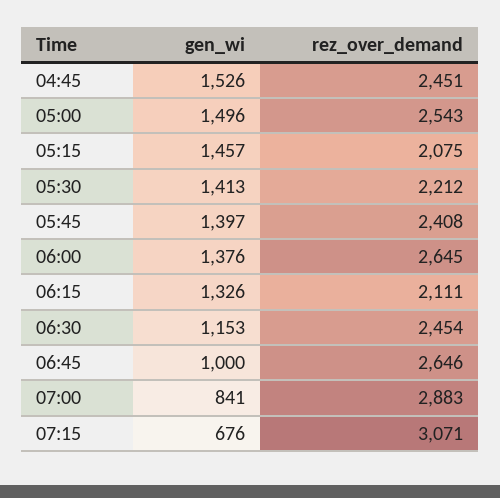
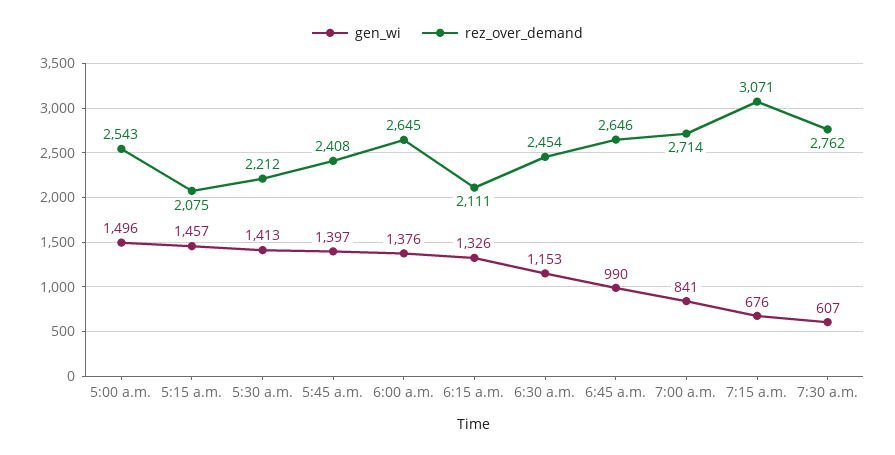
gen_wi, 04:45: 1526 -> none
rez_over_demand, 04:45: 2451 -> none
gen_wi, 06:45: 1000 -> 990
rez_over_demand, 07:00: 2883 -> 2714
gen_wi, 7:30 a.m.: none -> 607
rez_over_demand, 7:30 a.m.: none -> 2762

